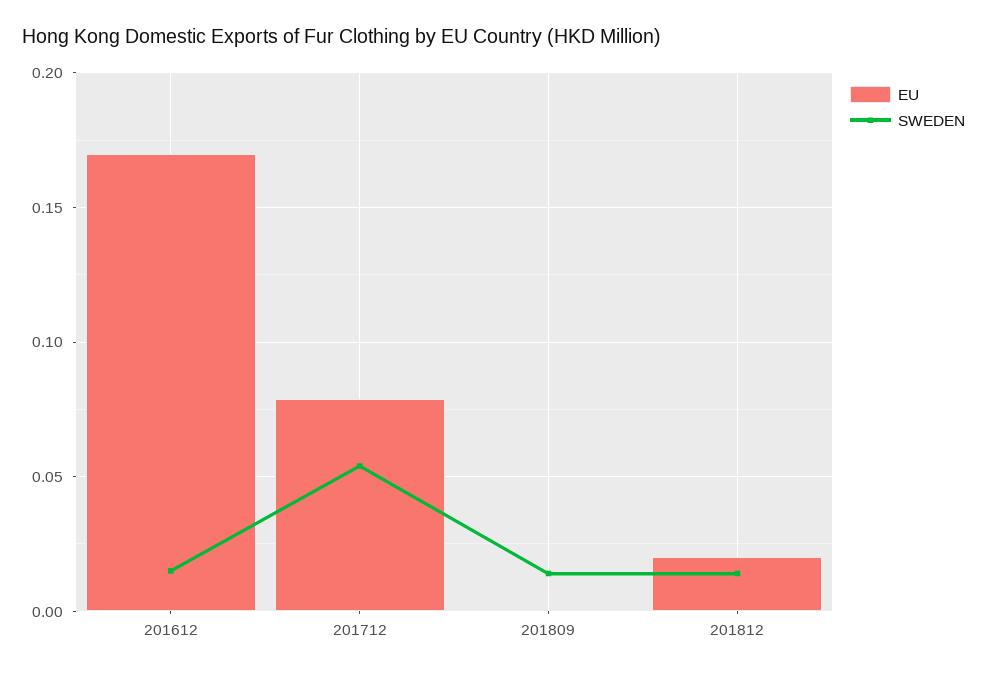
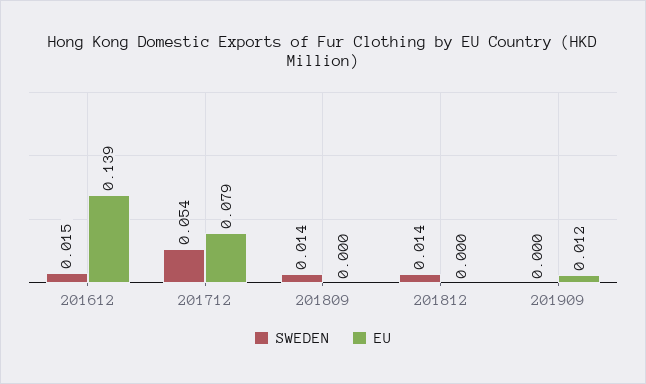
EU, 201612: 0.17 -> 0.139
EU, 201812: 0.02 -> 0
SWEDEN, 201909: none -> 0
EU, 201909: none -> 0.012

